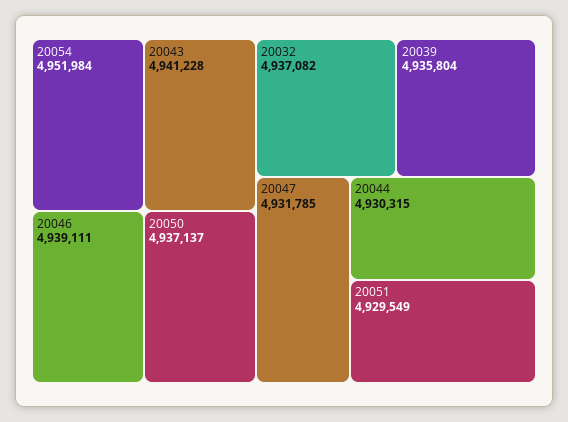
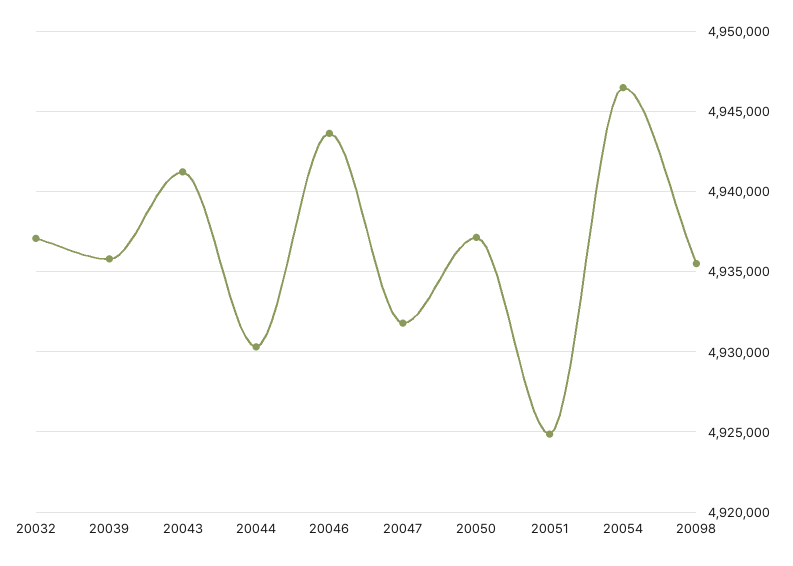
20054: 4951984 -> 4946500
20046: 4939111 -> 4943500
20051: 4929549 -> 4925000
20098: none -> 4935500

